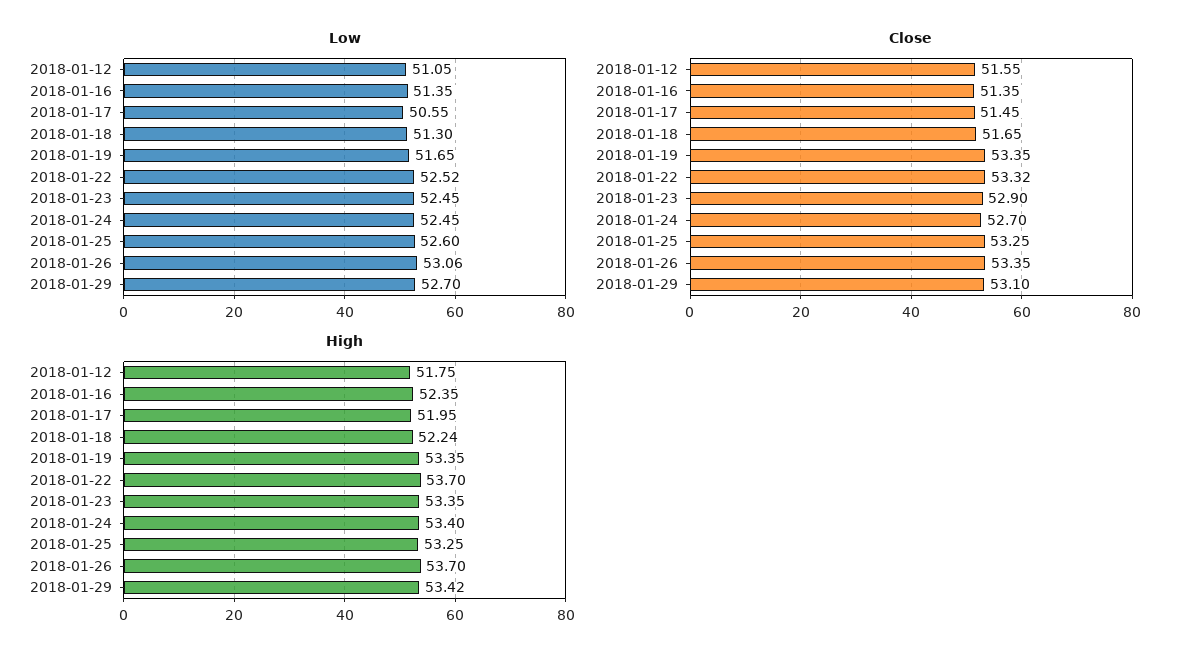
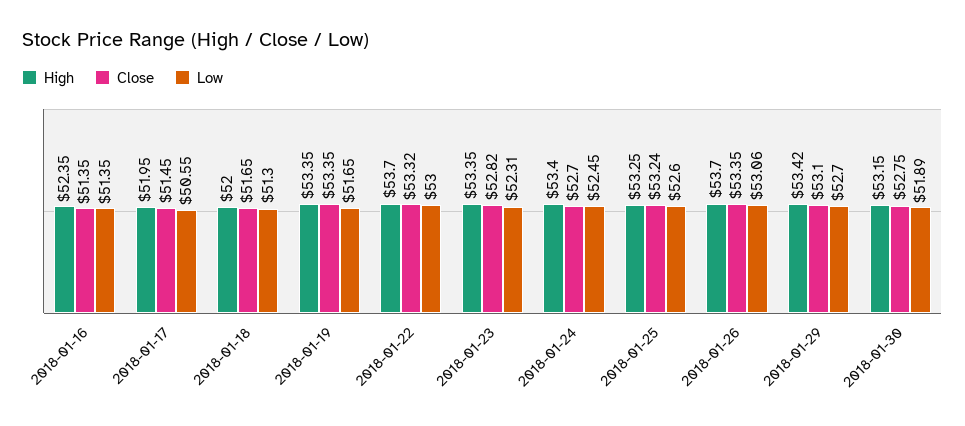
Low, 2018-01-12: 51.05 -> none
Low, 2018-01-22: 52.52 -> 53
Low, 2018-01-23: 52.45 -> 52.31
Close, 2018-01-12: 51.55 -> none
Close, 2018-01-23: 52.9 -> 52.82
Close, 2018-01-25: 53.25 -> 53.24
High, 2018-01-12: 51.75 -> none
High, 2018-01-18: 52.24 -> 52
High, 2018-01-30: none -> 53.15
Close, 2018-01-30: none -> 52.75
Low, 2018-01-30: none -> 51.89

